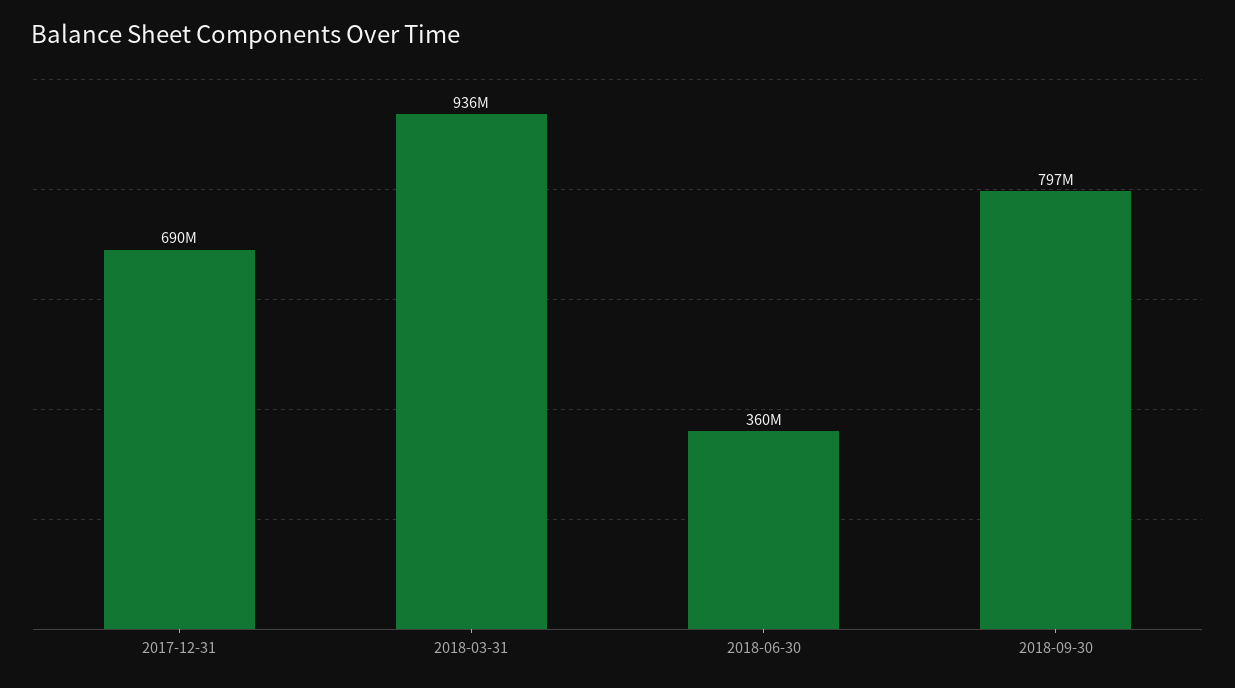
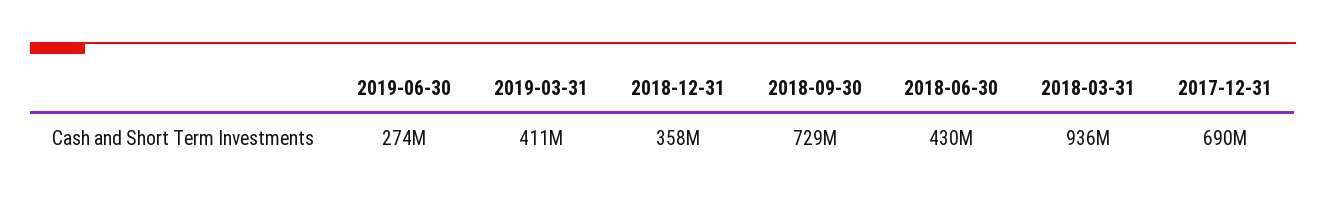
2018-06-30: 360000000 -> 430000000
2018-09-30: 797000000 -> 729000000
2019-06-30: none -> 274000000
2019-03-31: none -> 411000000
2018-12-31: none -> 358000000

